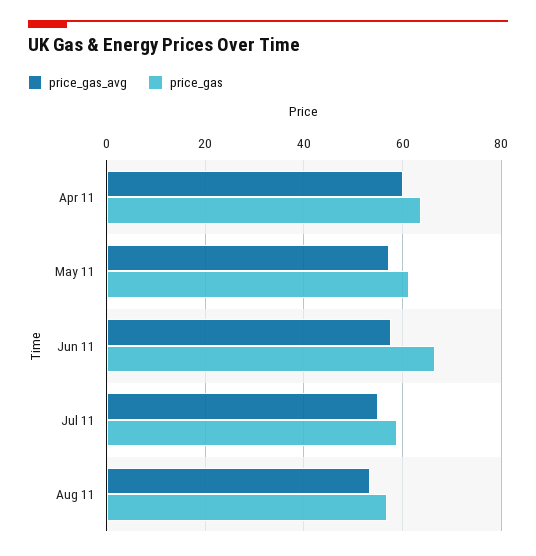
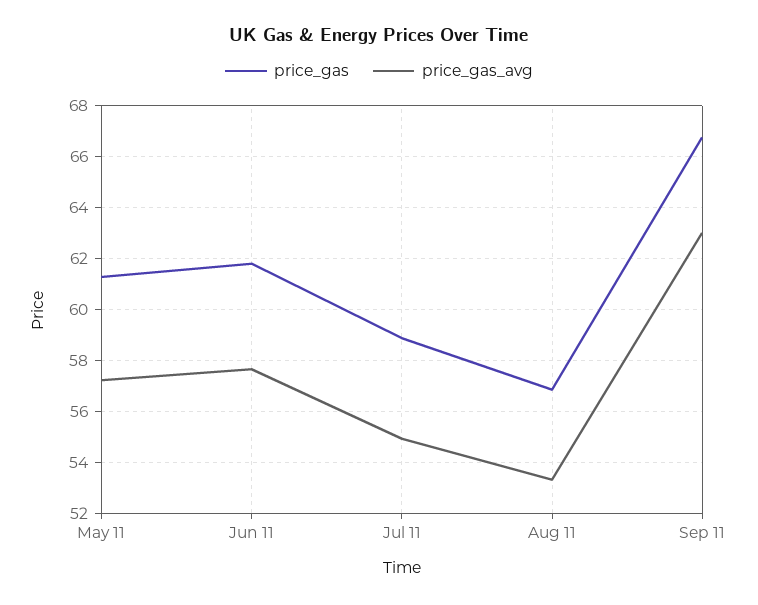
price_gas_avg, Apr 11: 60 -> none
price_gas, Apr 11: 64 -> none
price_gas, Jun 11: 66 -> 61.75
price_gas, Sep 11: none -> 66.75
price_gas_avg, Sep 11: none -> 63

